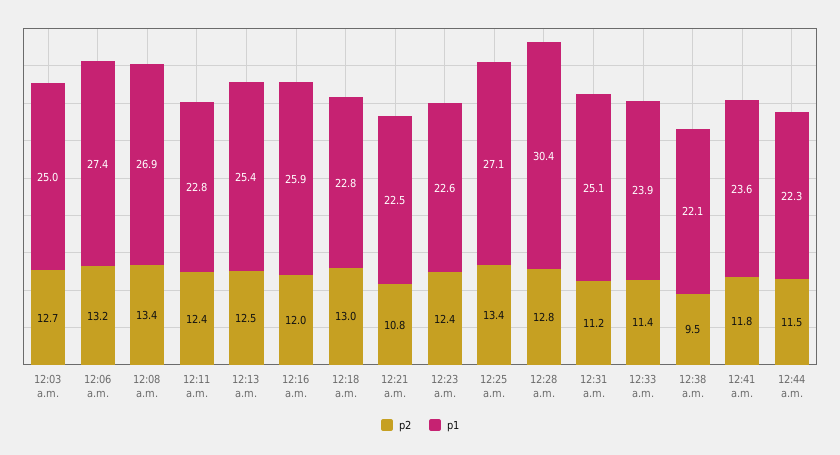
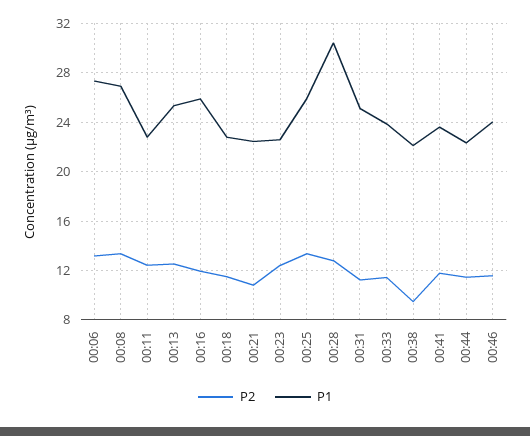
p2, 12:03 a.m.: 12.7 -> none
p1, 12:03 a.m.: 25 -> none
p2, 12:18 a.m.: 13 -> 11.5
p1, 12:25 a.m.: 27.1 -> 26
p2, 00:46: none -> 11.5
p1, 00:46: none -> 24

